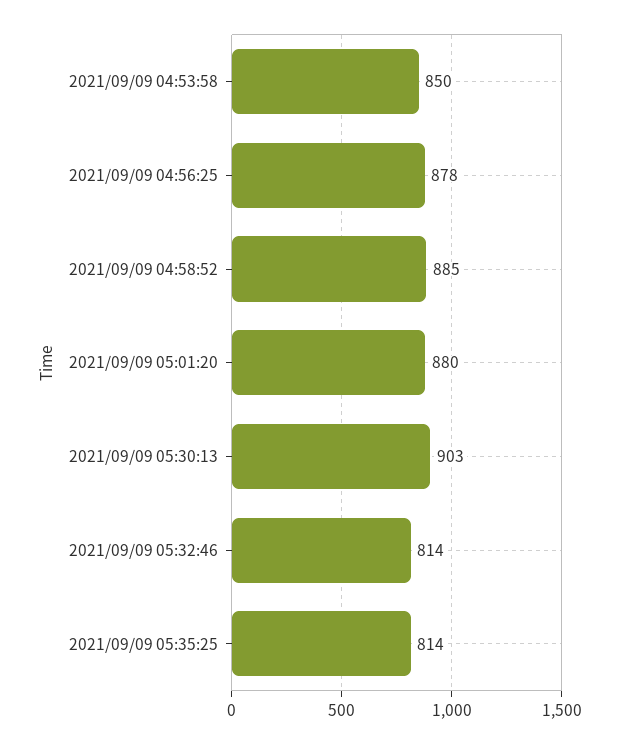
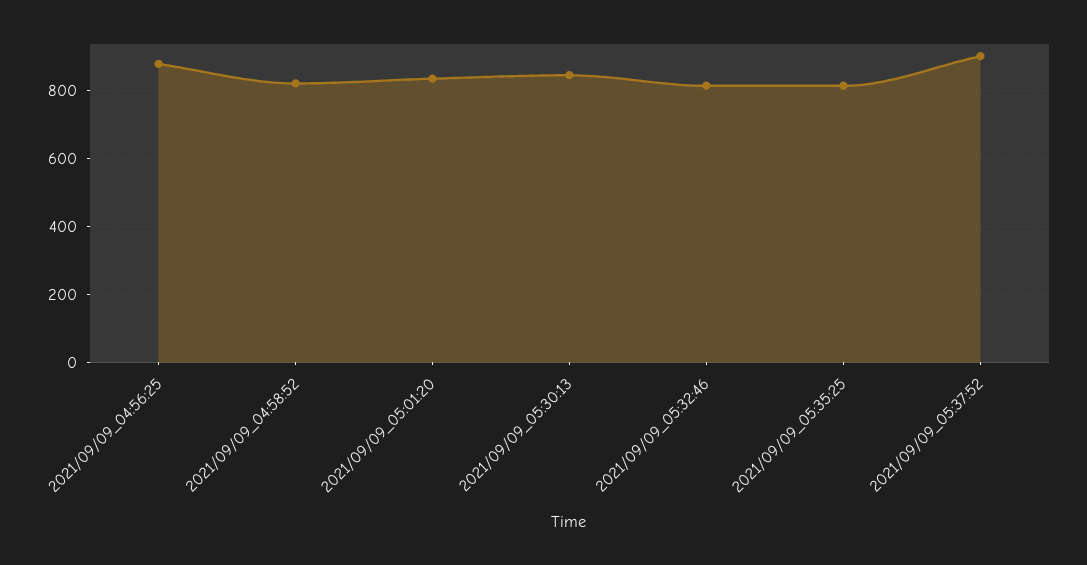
2021/09/09 04:53:58: 850 -> none
2021/09/09 04:58:52: 885 -> 820
2021/09/09 05:01:20: 880 -> 840
2021/09/09 05:30:13: 903 -> 840
2021/09/09_05:37:52: none -> 900

